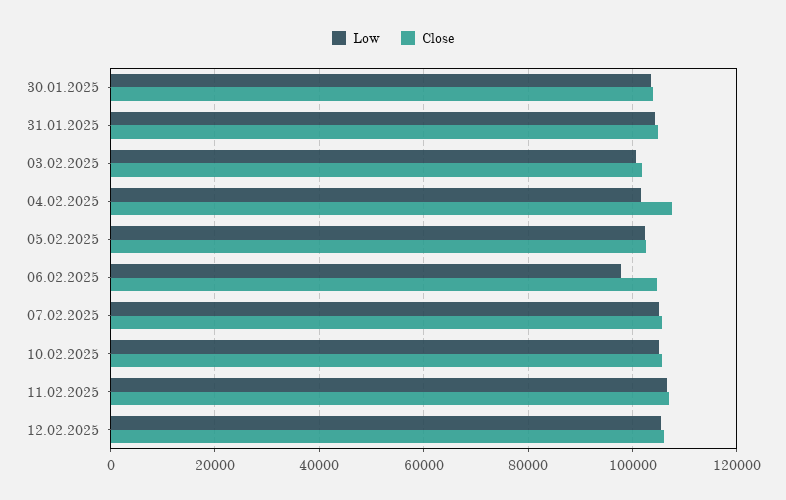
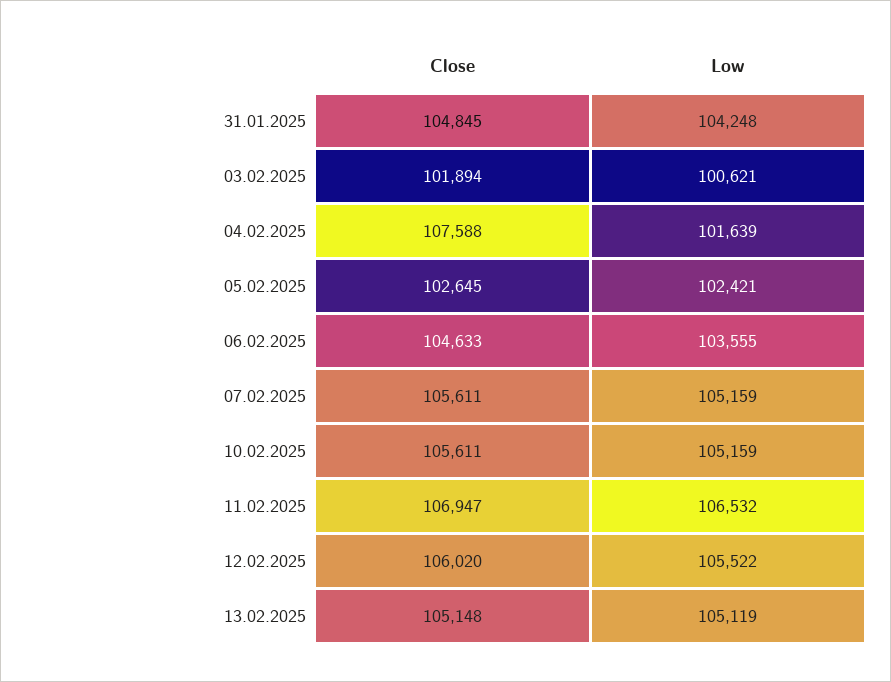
Low, 30.01.2025: 104000 -> none
Close, 30.01.2025: 104000 -> none
Low, 06.02.2025: 98000 -> 103555
Close, 13.02.2025: none -> 105148
Low, 13.02.2025: none -> 105119

